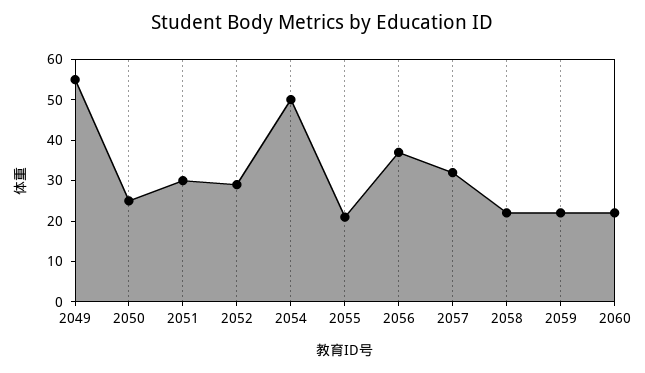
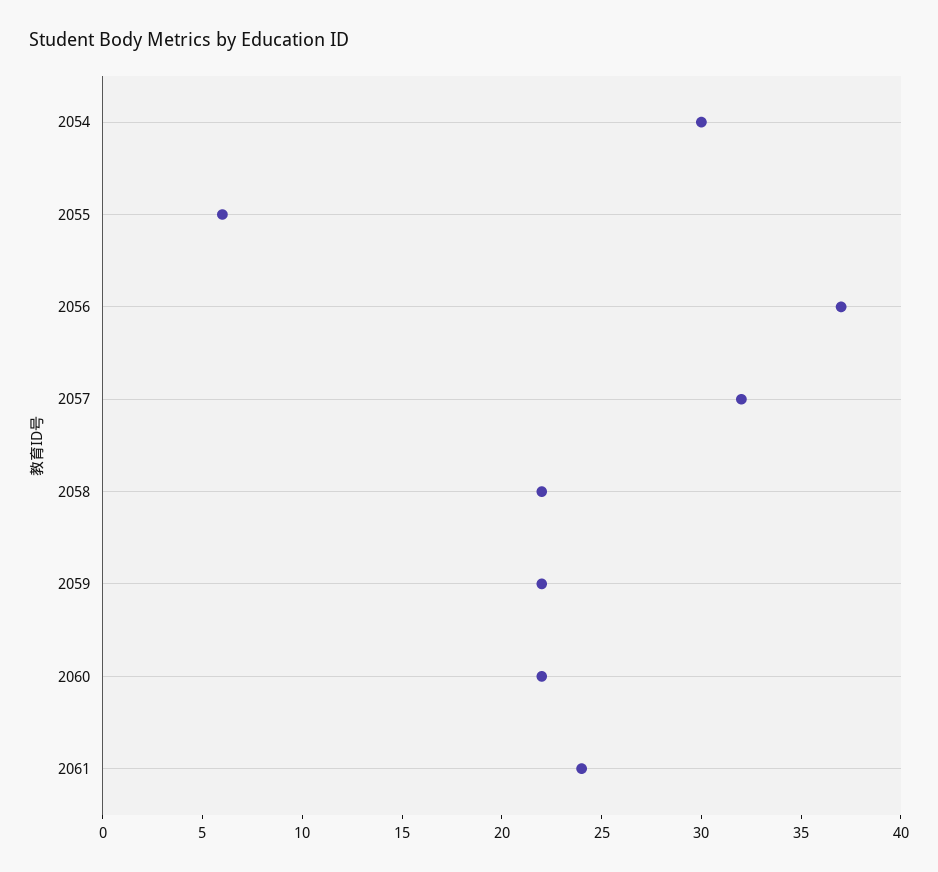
2049: 55 -> none
2050: 25 -> none
2051: 30 -> none
2052: 30 -> none
2054: 50 -> 30
2055: 20 -> 6
2061: none -> 24

